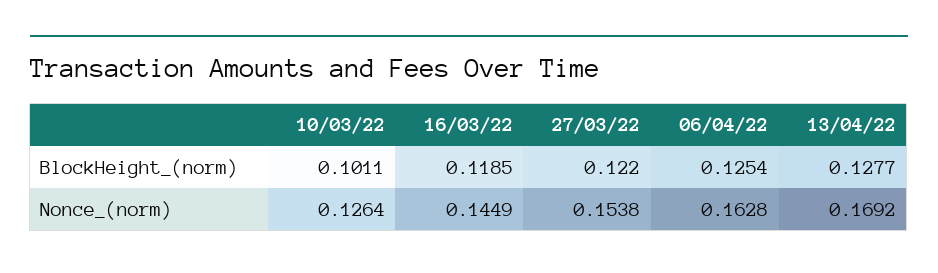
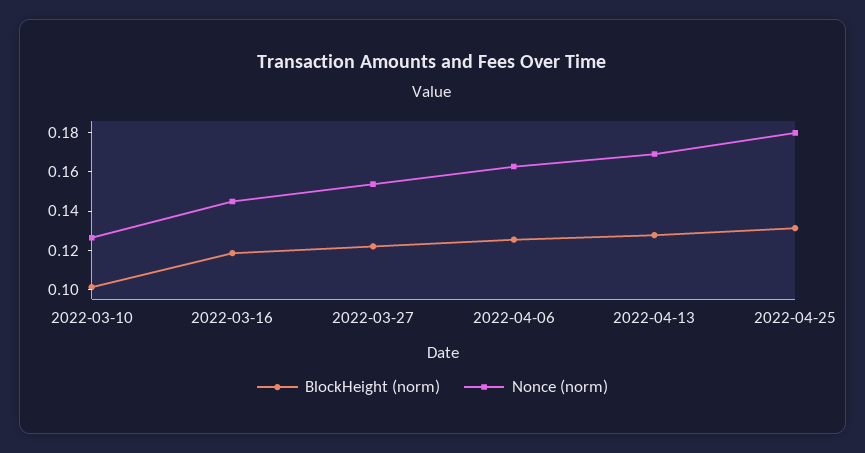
BlockHeight_(norm), 2022-04-25: none -> 0.13
Nonce_(norm), 2022-04-25: none -> 0.18

